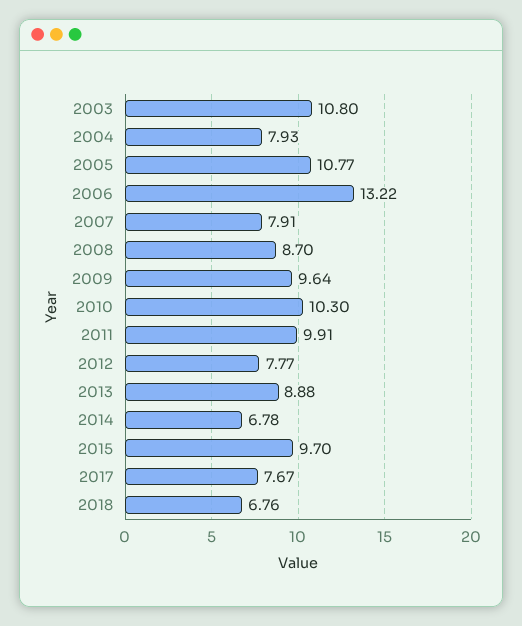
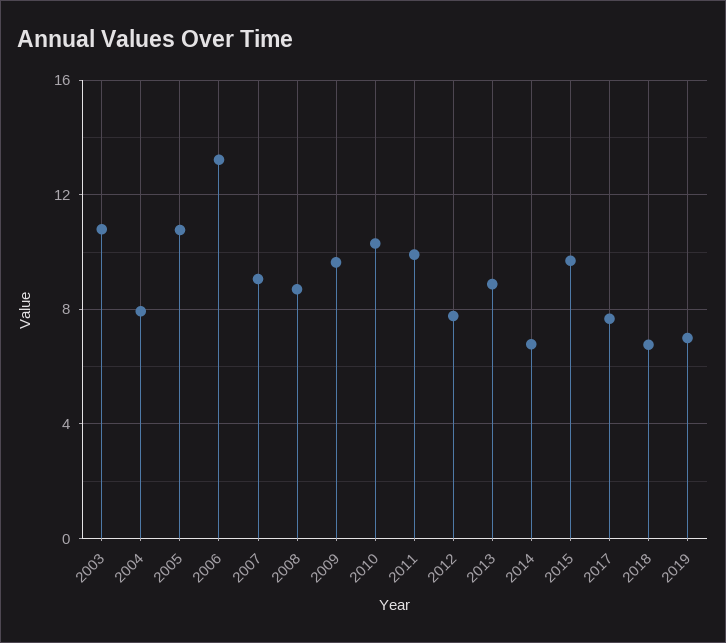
2007: 7.91 -> 9
2019: none -> 7

